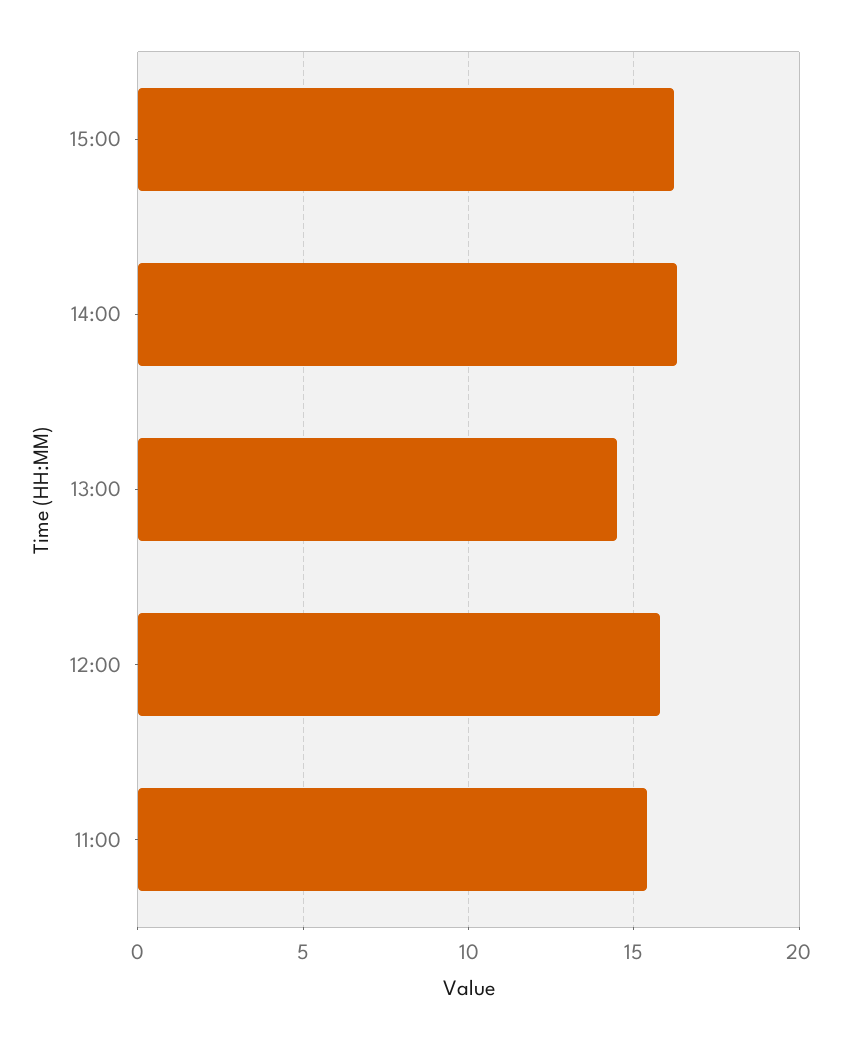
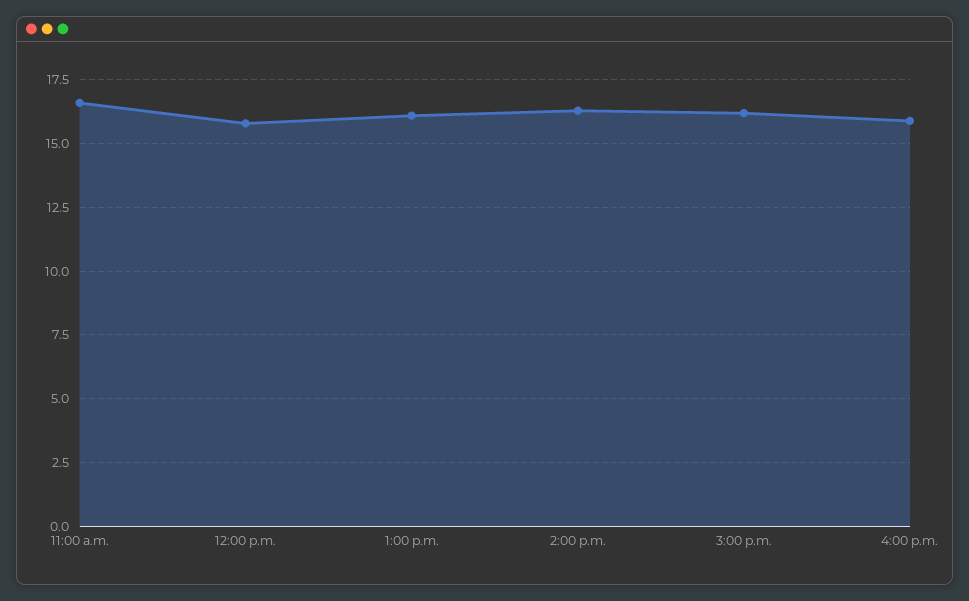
13:00: 14.5 -> 16
11:00: 15.5 -> 16.5
4:00 p.m.: none -> 16

